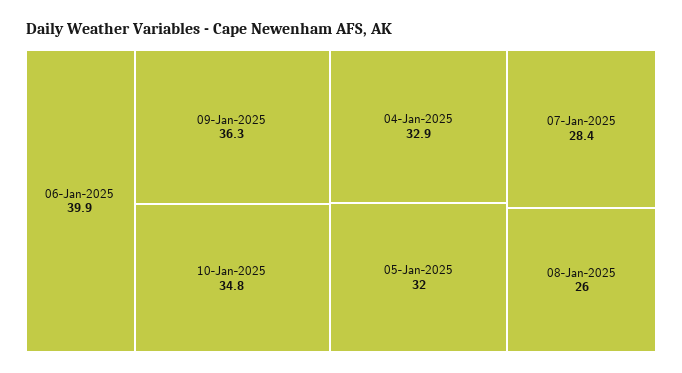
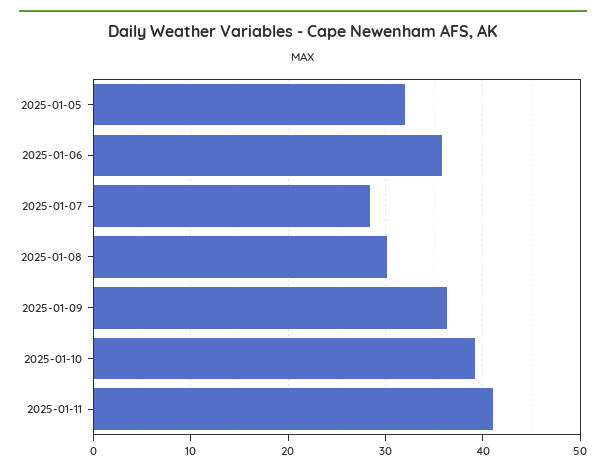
06-Jan-2025: 39.9 -> 36
10-Jan-2025: 34.8 -> 39
04-Jan-2025: 32.9 -> none
08-Jan-2025: 26 -> 30
2025-01-11: none -> 41

